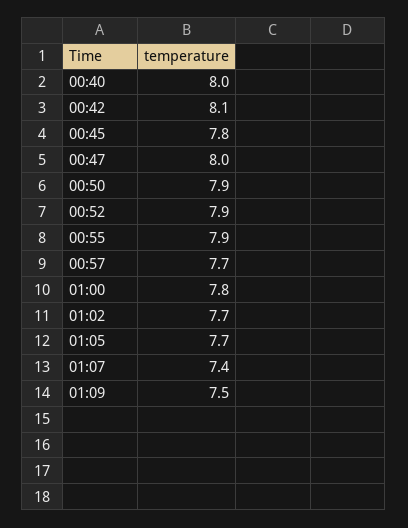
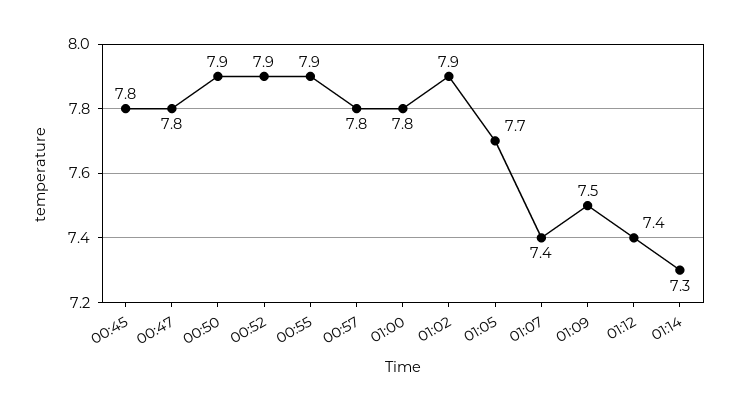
00:40: 8 -> none
00:42: 8.1 -> none
00:47: 8 -> 7.8
00:57: 7.7 -> 7.8
01:02: 7.7 -> 7.9
01:12: none -> 7.4
01:14: none -> 7.3

